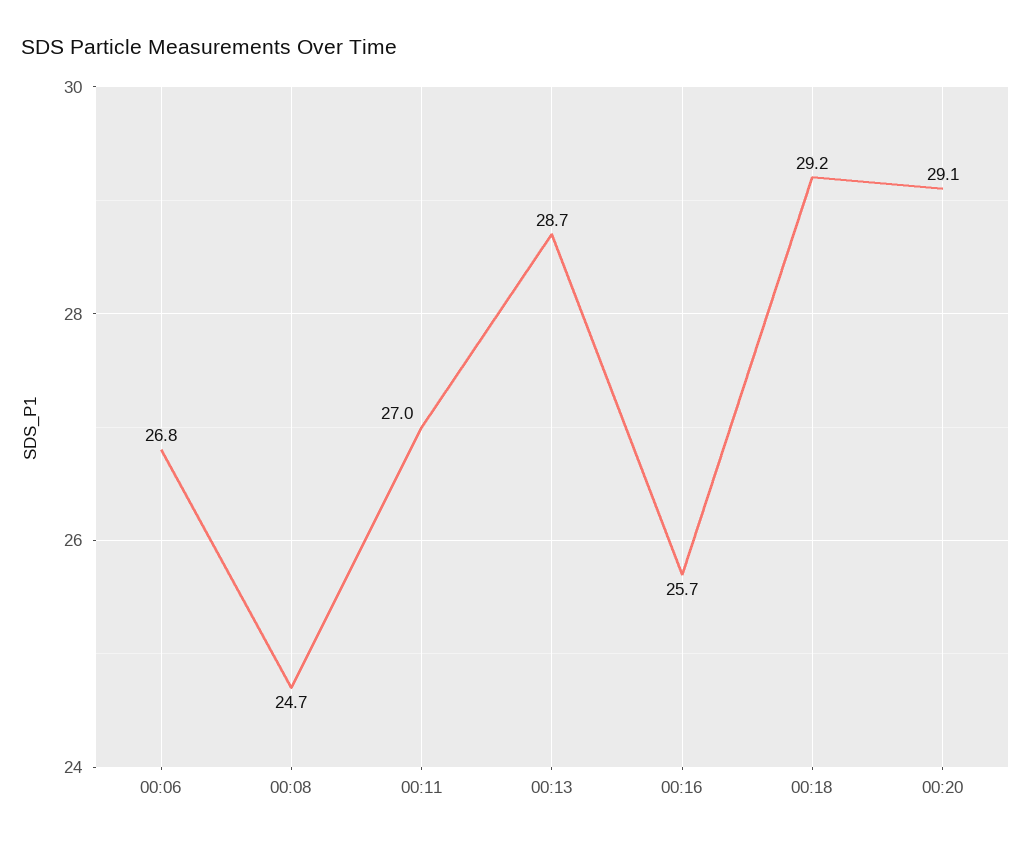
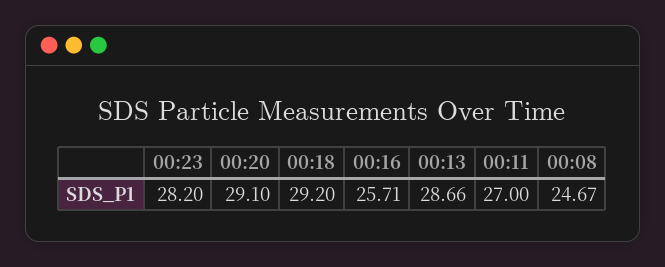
00:06: 26.8 -> none
00:23: none -> 28.2

